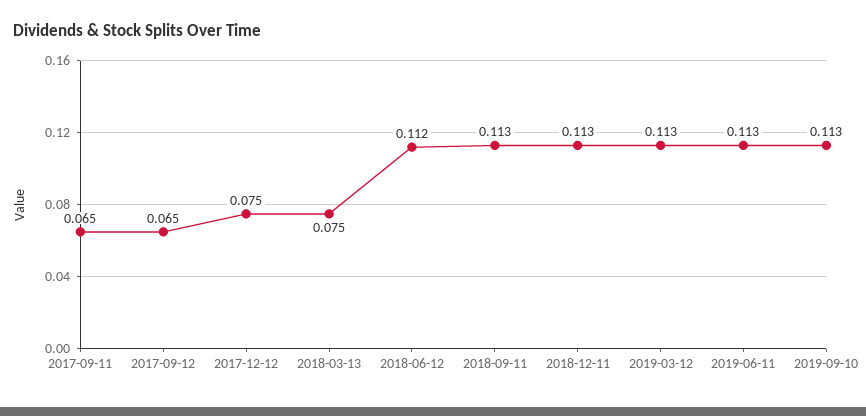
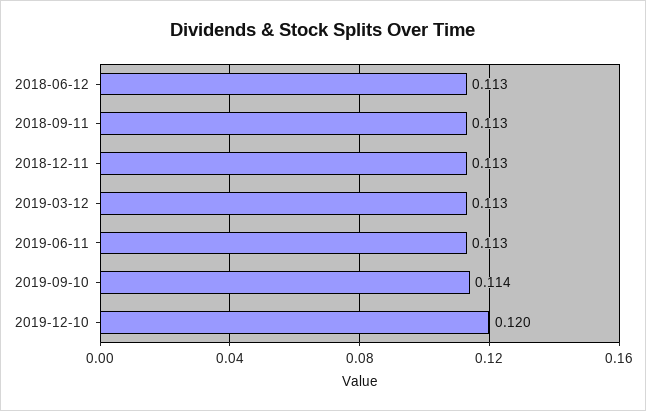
2017-09-11: 0.065 -> none
2017-09-12: 0.065 -> none
2017-12-12: 0.075 -> none
2018-03-13: 0.075 -> none
2018-06-12: 0.112 -> 0.113
2019-09-10: 0.113 -> 0.114
2019-12-10: none -> 0.12

